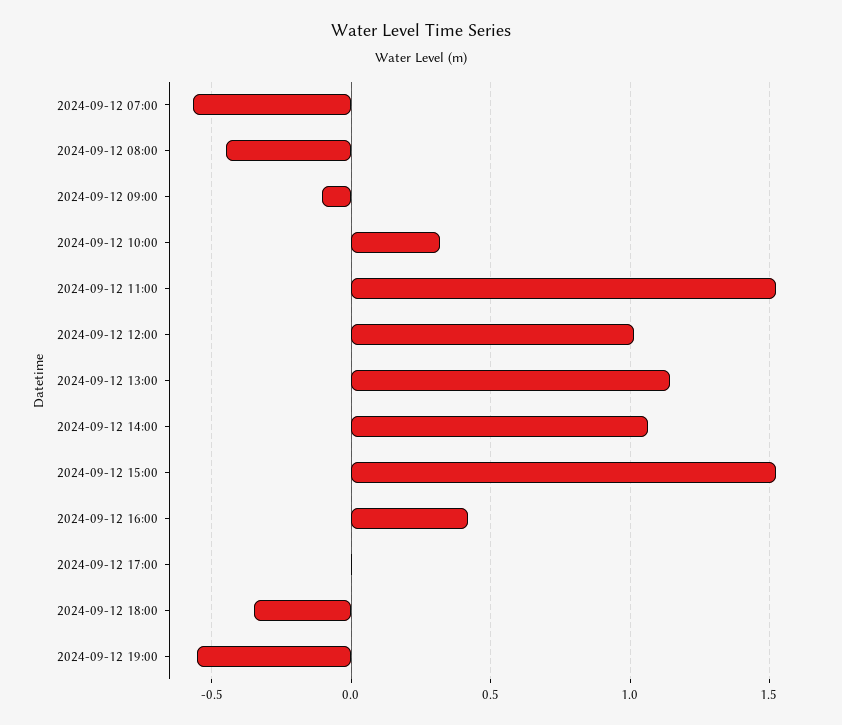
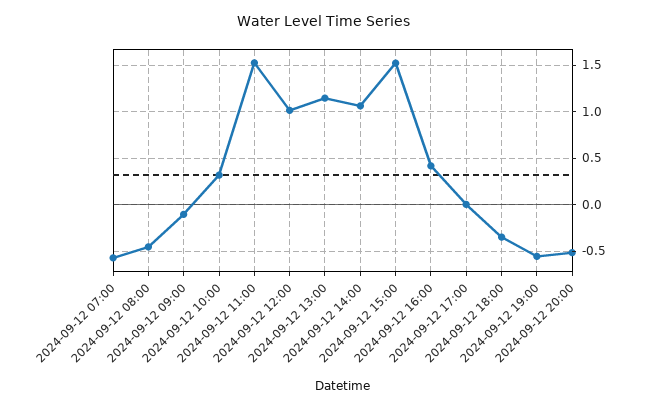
2024-09-12 20:00: none -> -0.5

